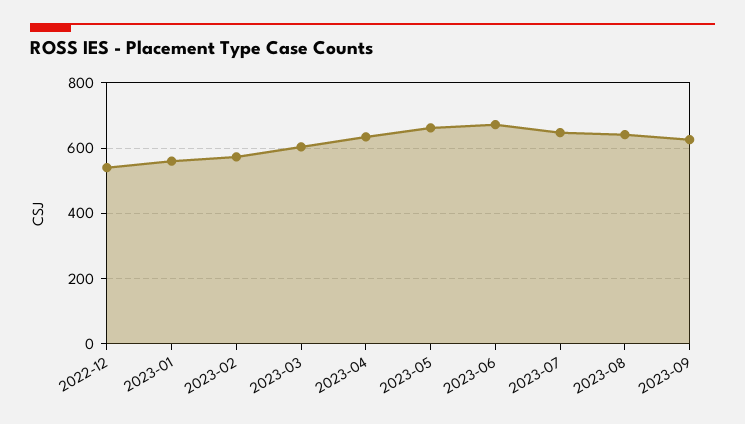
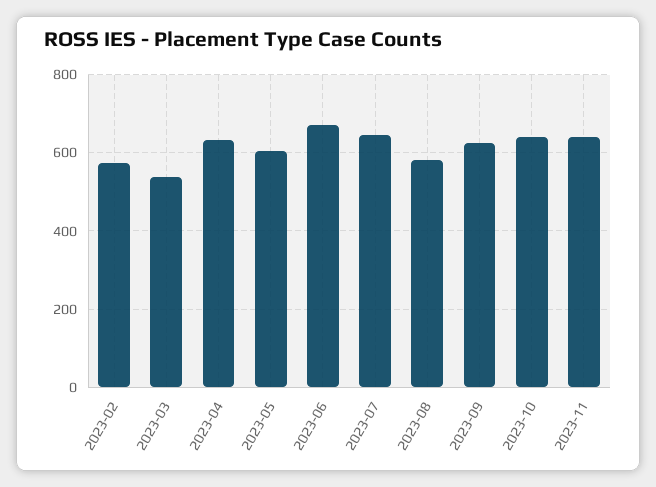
2022-12: 540 -> none
2023-01: 560 -> none
2023-03: 600 -> 540
2023-05: 660 -> 600
2023-08: 640 -> 580
2023-10: none -> 640
2023-11: none -> 640

